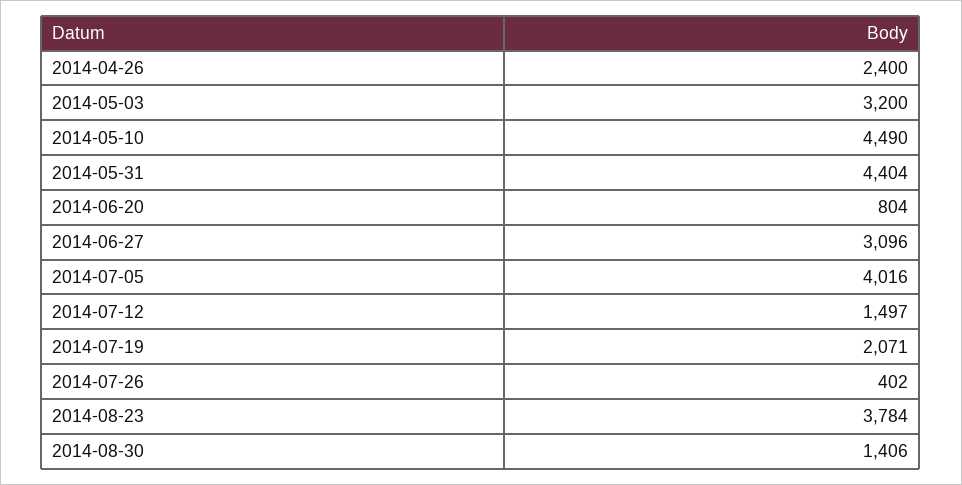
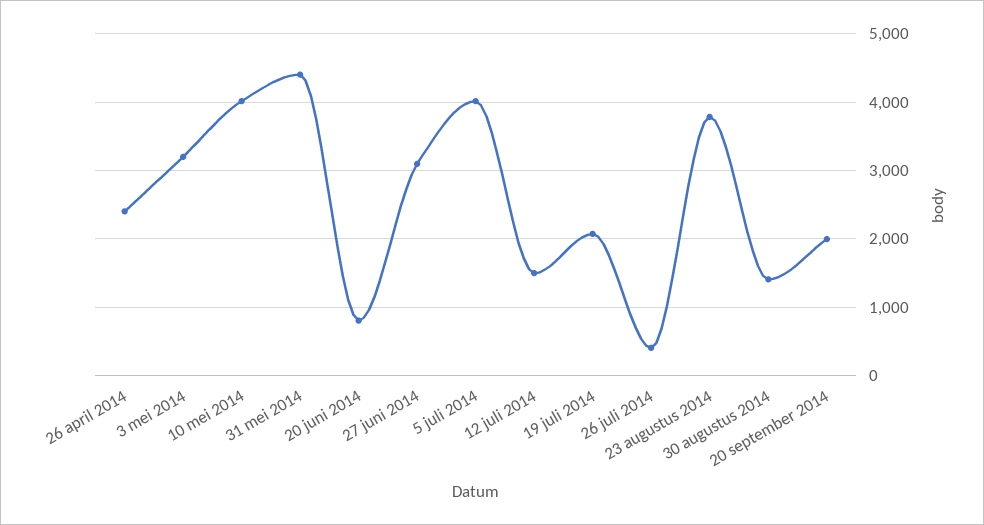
2014-05-10: 4490 -> 4000
20 september 2014: none -> 2000

